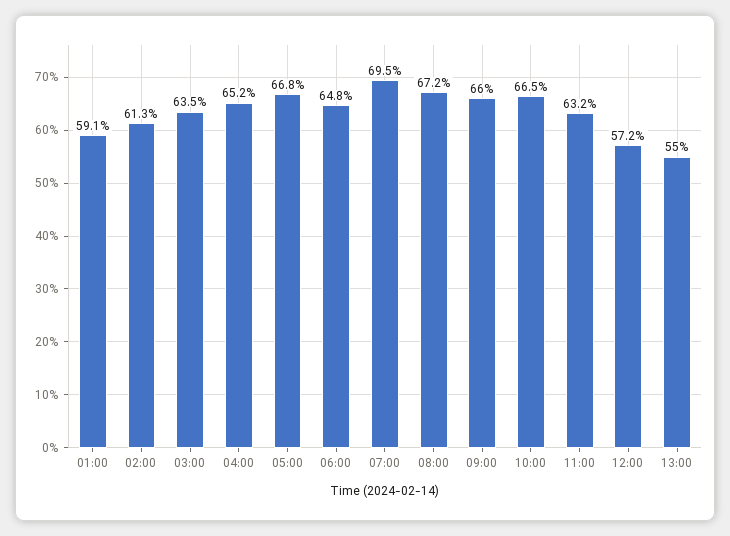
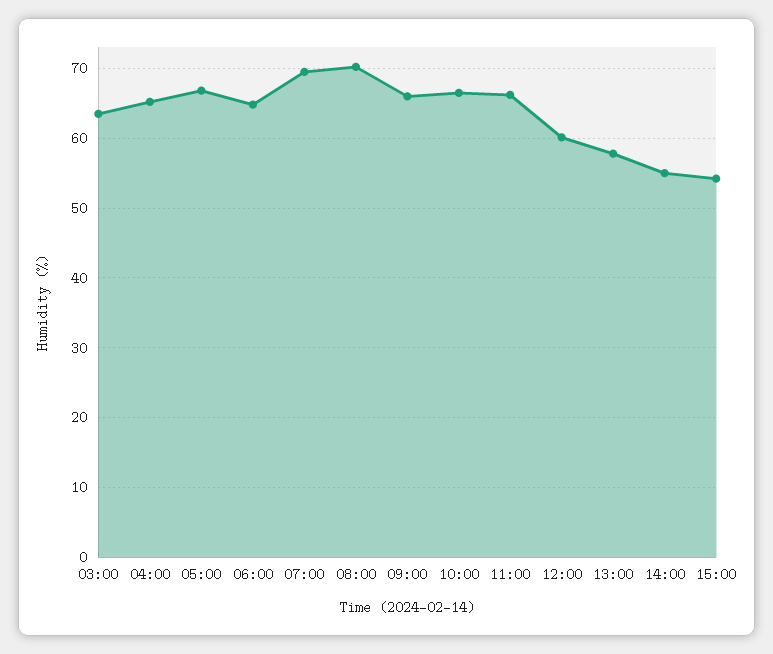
01:00: 59.1 -> none
02:00: 61.3 -> none
08:00: 67.2 -> 70
11:00: 63.2 -> 66
12:00: 57.2 -> 60
13:00: 55 -> 58
14:00: none -> 55
15:00: none -> 54

